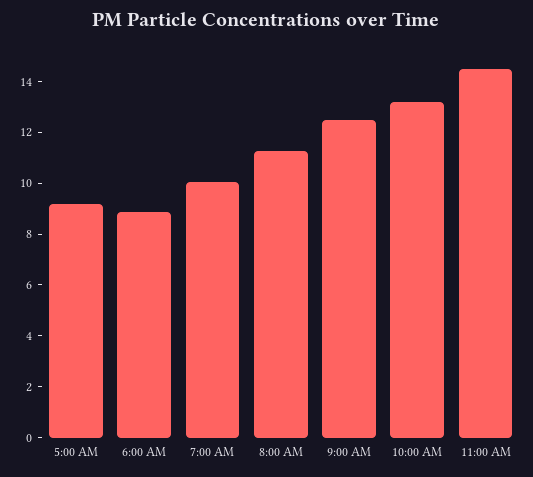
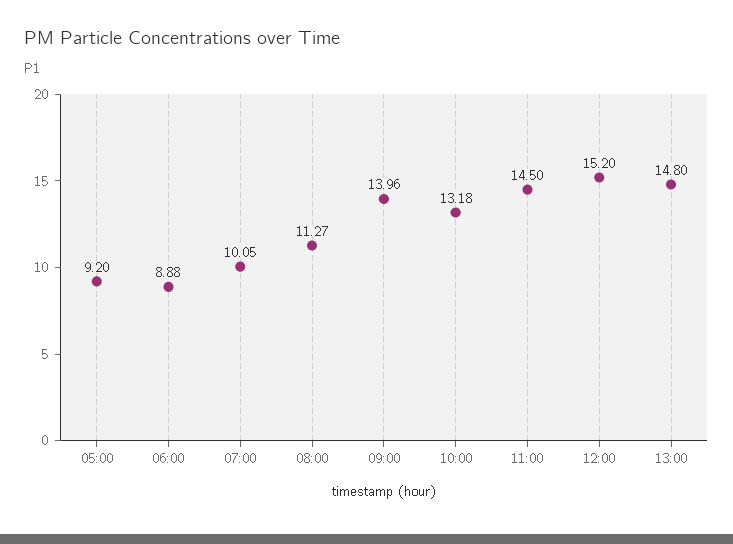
9:00 AM: 12.5 -> 13.96
12:00: none -> 15.2
13:00: none -> 14.8

